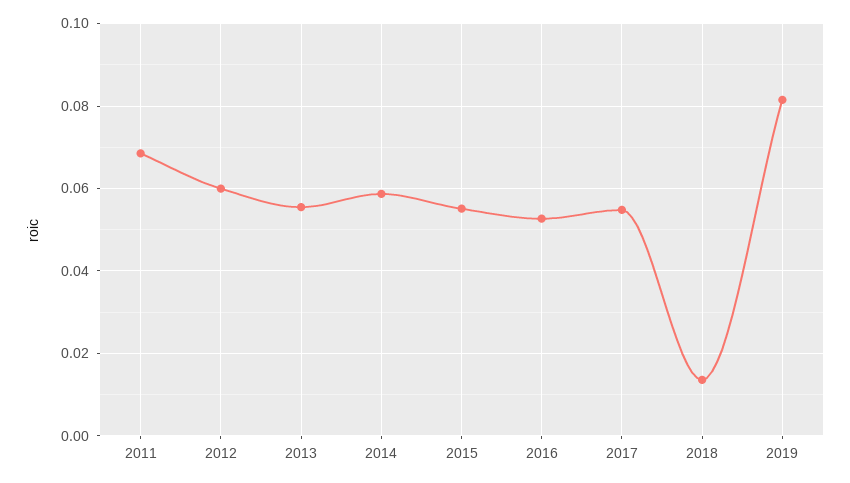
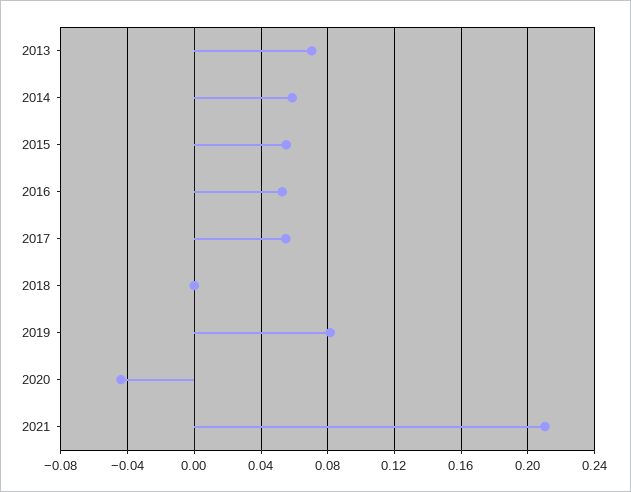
2011: 0.068 -> none
2012: 0.06 -> none
2013: 0.056 -> 0.07
2018: 0.014 -> 0
2020: none -> -0.045
2021: none -> 0.21

